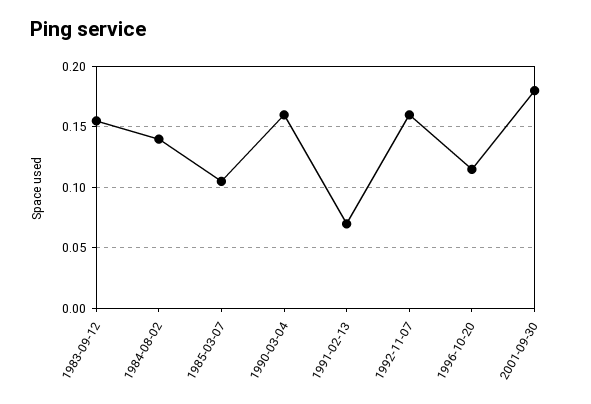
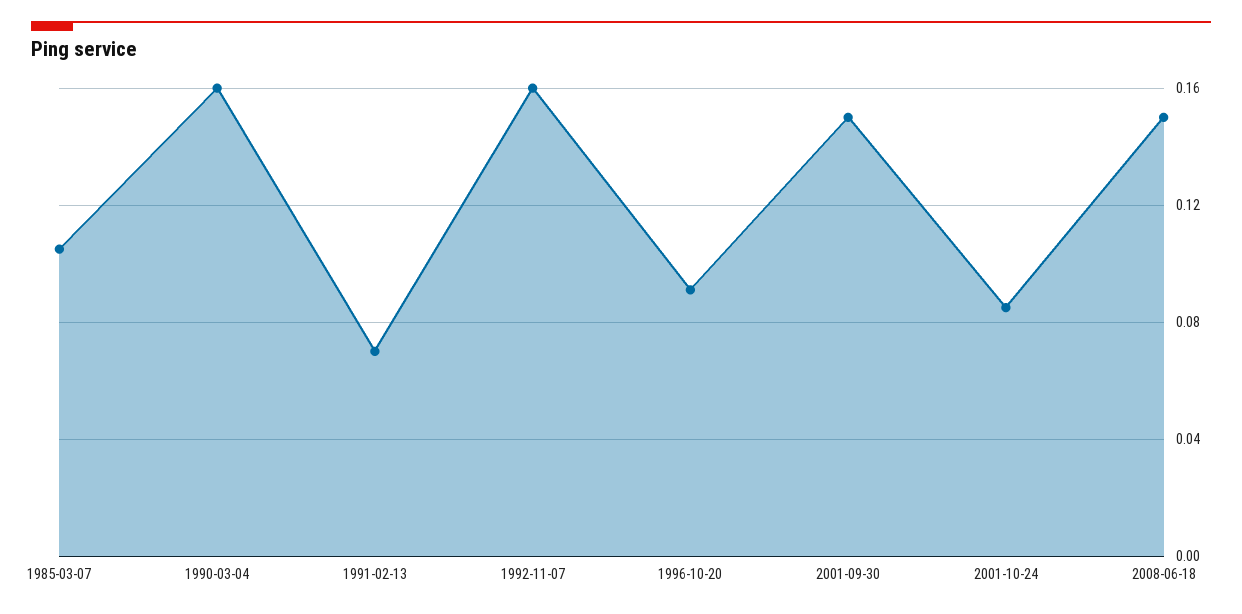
1983-09-12: 0.155 -> none
1984-08-02: 0.14 -> none
1996-10-20: 0.115 -> 0.09
2001-09-30: 0.18 -> 0.15
2001-10-24: none -> 0.085
2008-06-18: none -> 0.15

